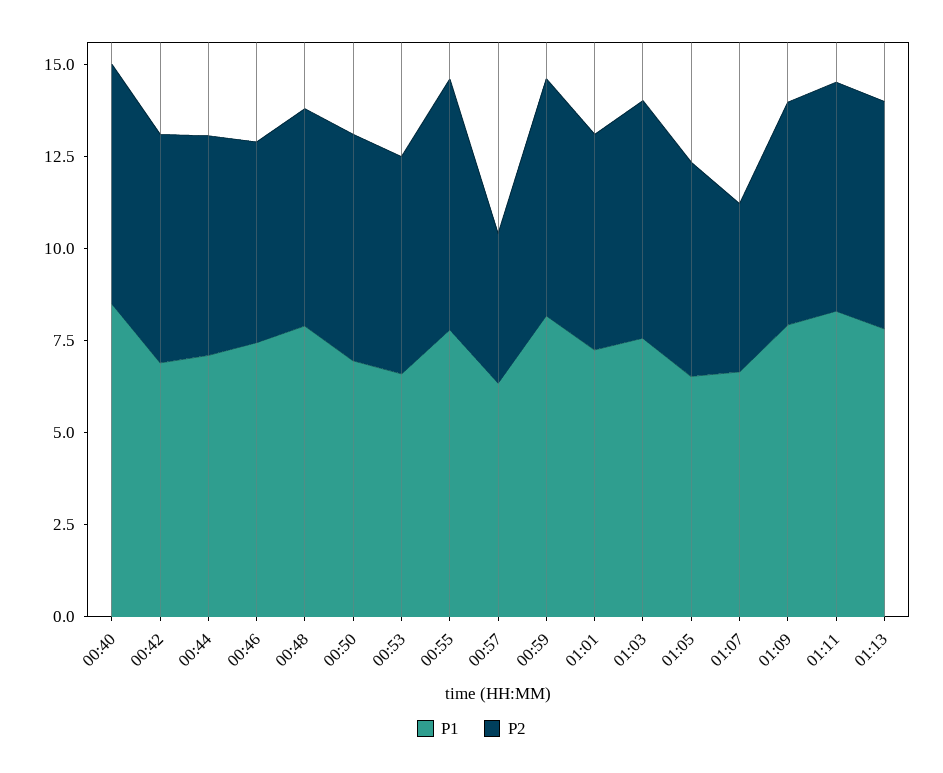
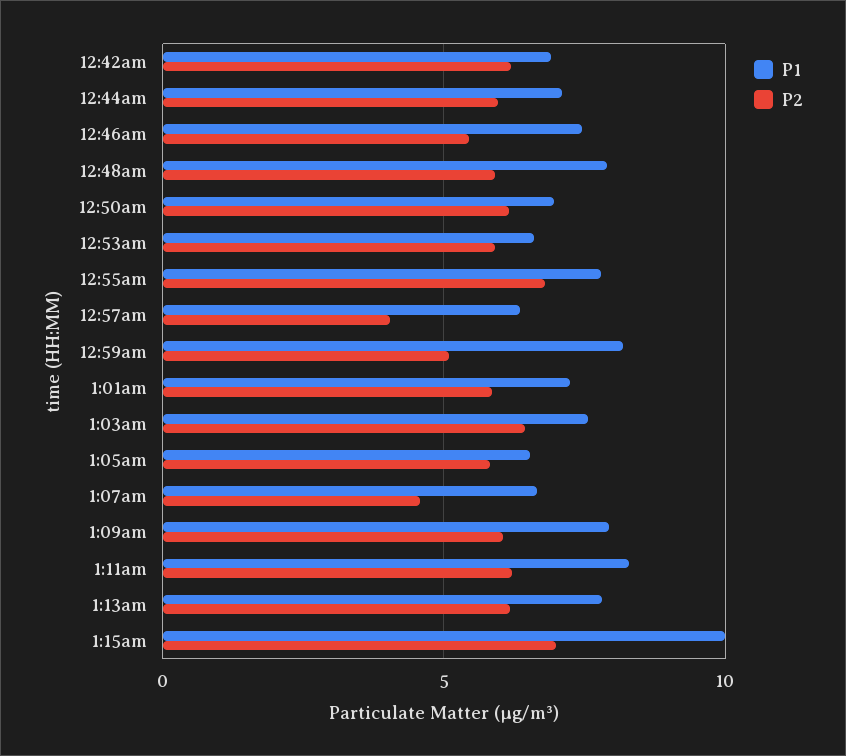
P1, 00:40: 8.5 -> none
P2, 00:40: 6.5 -> none
P2, 00:59: 6.5 -> 5
P1, 1:15am: none -> 10
P2, 1:15am: none -> 7

